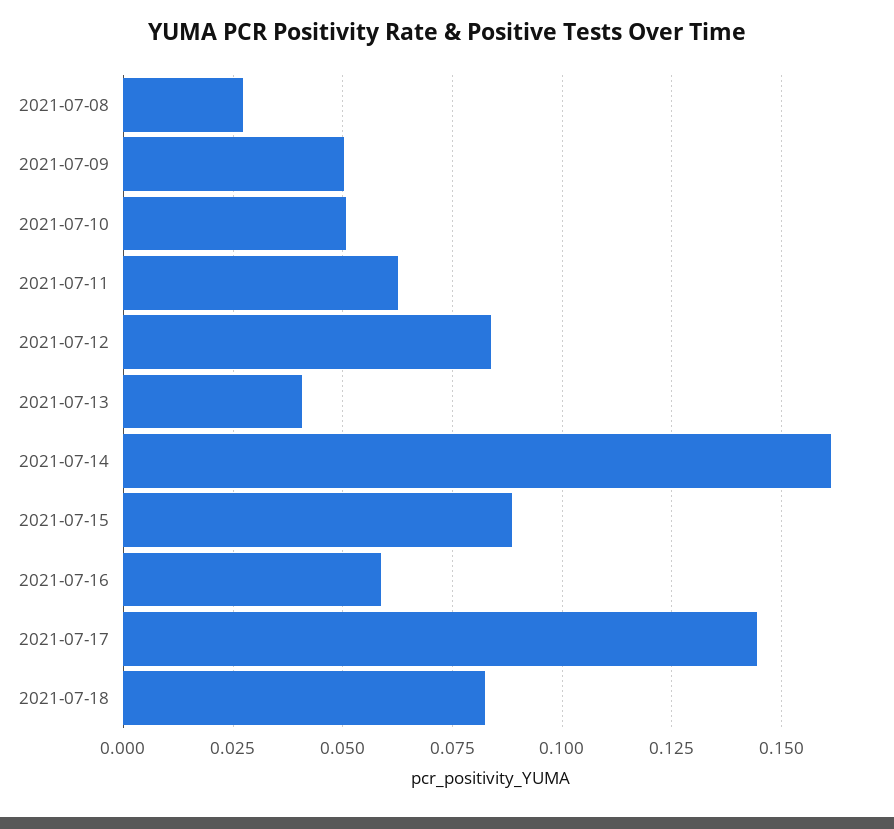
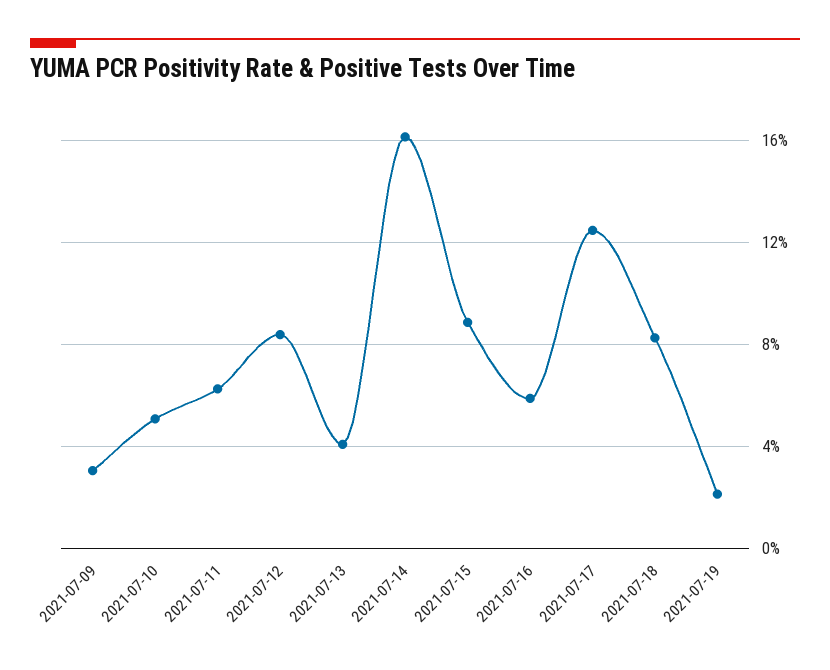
2021-07-08: 0.0275 -> none
2021-07-09: 0.05 -> 0.03
2021-07-17: 0.145 -> 0.125
2021-07-19: none -> 0.02

